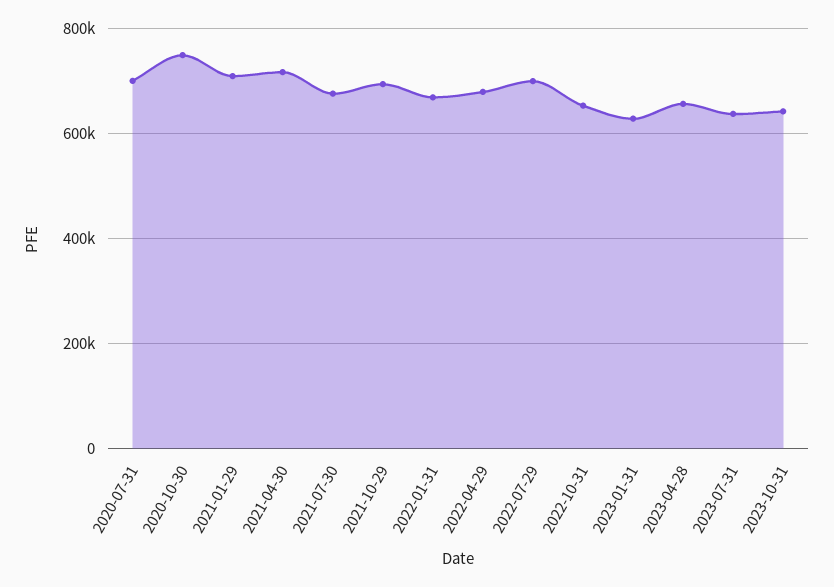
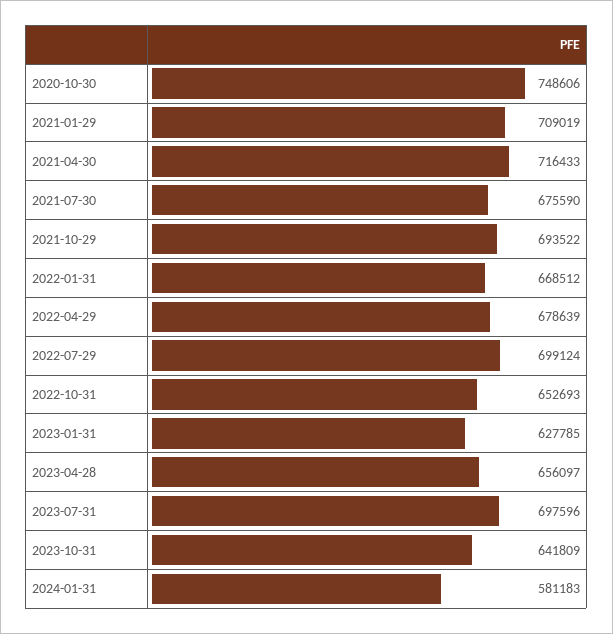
2020-07-31: 700000 -> none
2023-07-31: 640000 -> 697596
2024-01-31: none -> 581183

